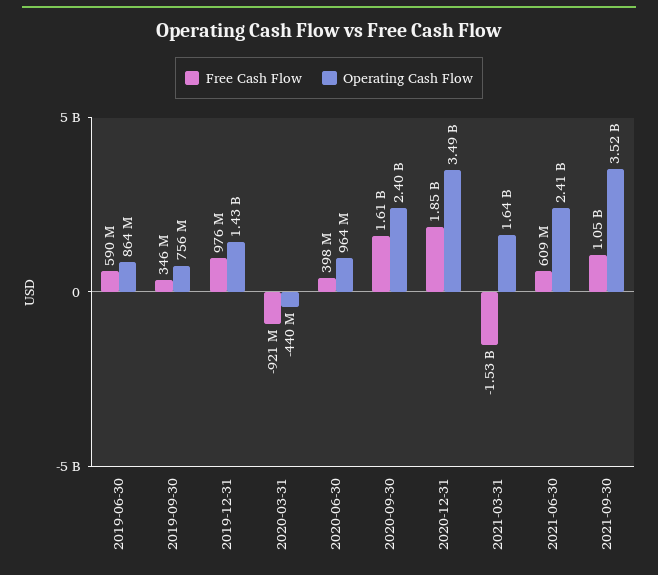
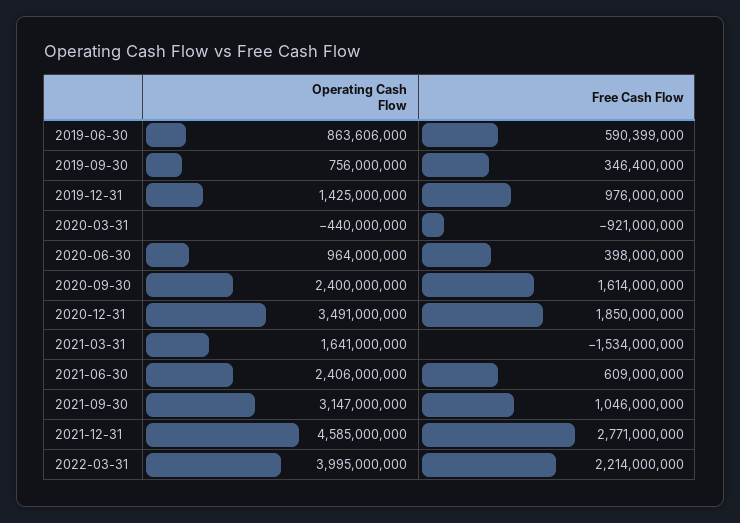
Operating Cash Flow, 2021-09-30: 3520000000 -> 3147000000
Operating Cash Flow, 2021-12-31: none -> 4585000000
Free Cash Flow, 2021-12-31: none -> 2771000000
Operating Cash Flow, 2022-03-31: none -> 3995000000
Free Cash Flow, 2022-03-31: none -> 2214000000

